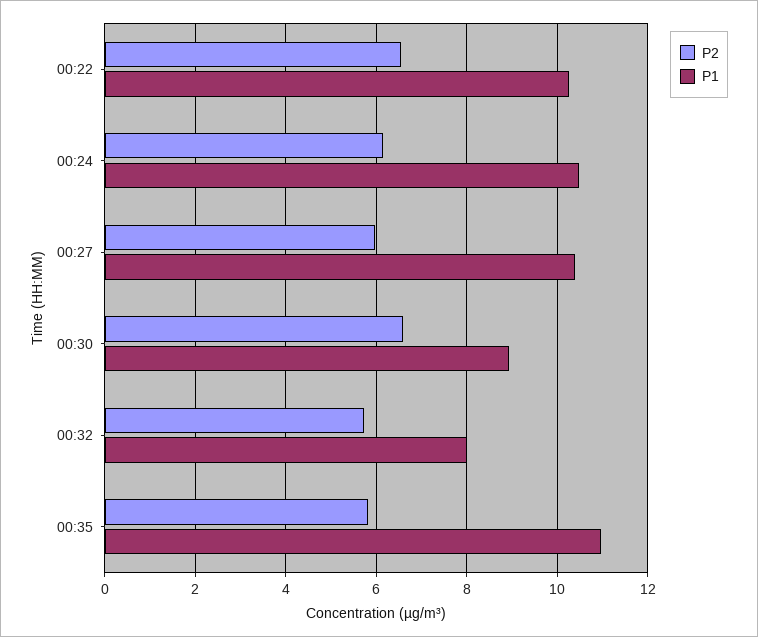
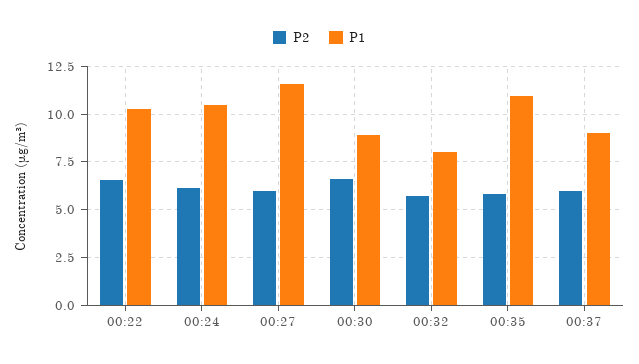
P1, 00:27: 10.4 -> 11.5
P2, 00:37: none -> 6
P1, 00:37: none -> 9

